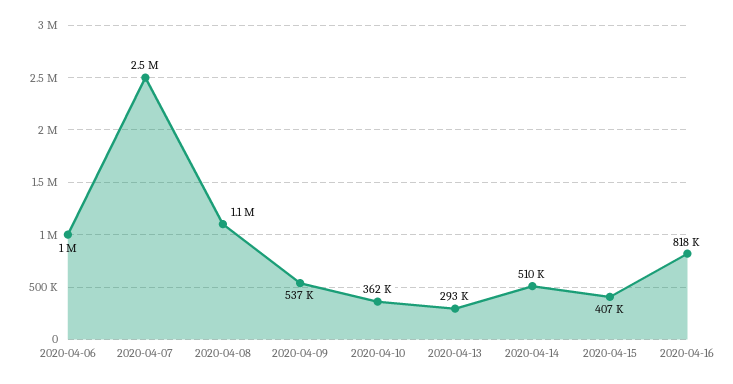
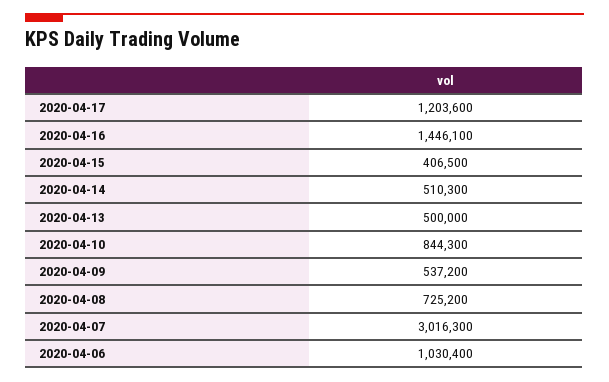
2020-04-07: 2500000 -> 3016300
2020-04-08: 1100000 -> 725200
2020-04-10: 362000 -> 844300
2020-04-13: 293000 -> 500000
2020-04-16: 818000 -> 1446100
2020-04-17: none -> 1203600

